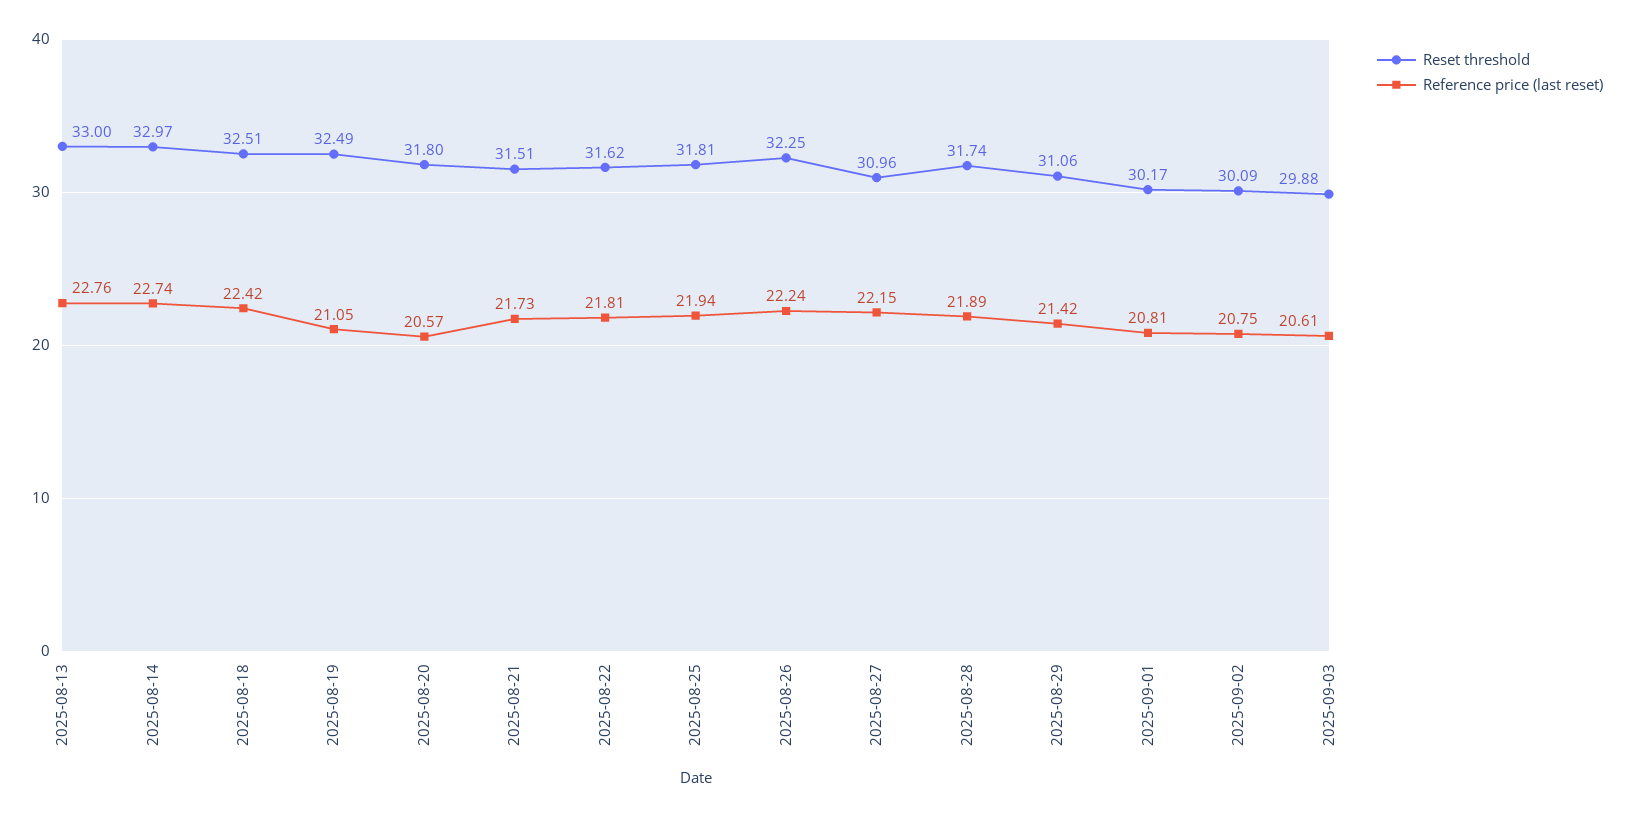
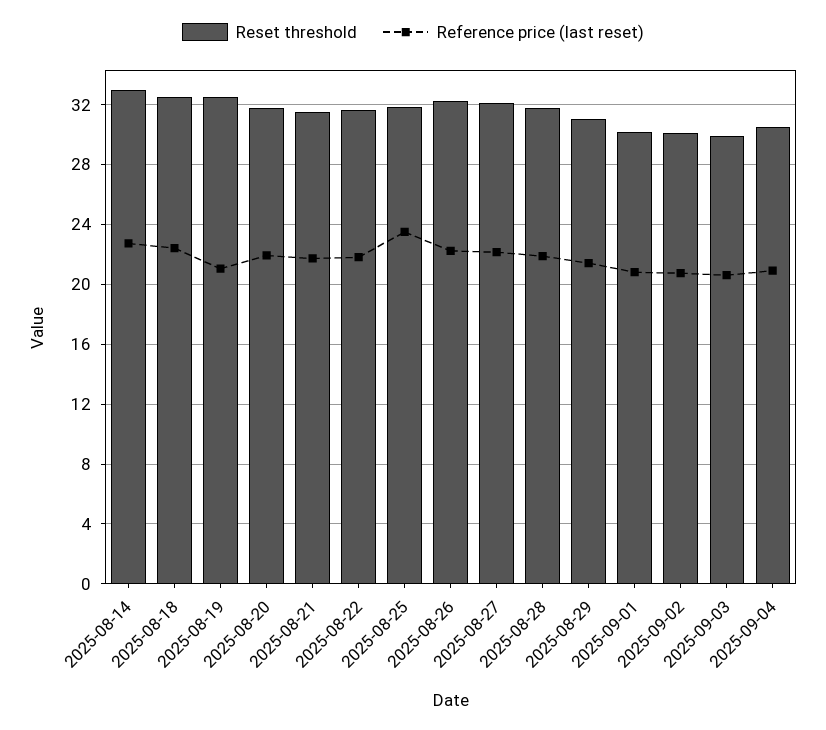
Reset threshold, 2025-08-13: 33 -> none
Reference price (last reset), 2025-08-13: 22.76 -> none
Reference price (last reset), 2025-08-20: 20.57 -> 22
Reference price (last reset), 2025-08-25: 21.94 -> 23.5
Reset threshold, 2025-08-27: 30.96 -> 32
Reset threshold, 2025-09-04: none -> 30.5
Reference price (last reset), 2025-09-04: none -> 21

